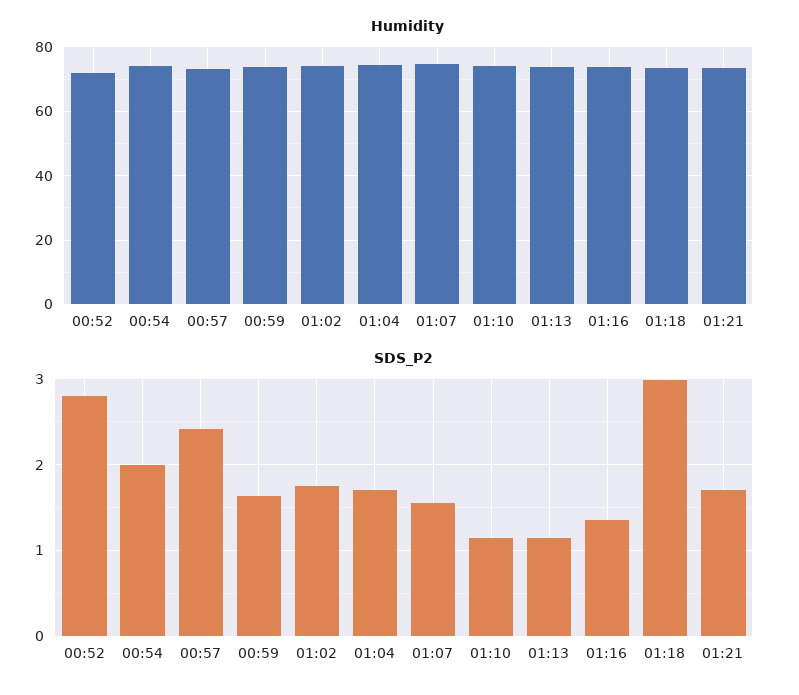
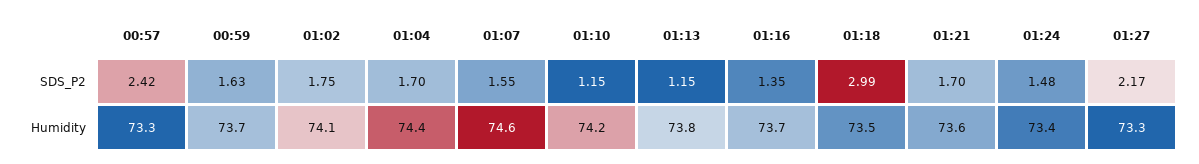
Humidity, 00:52: 72 -> none
Humidity, 00:54: 74 -> none
SDS_P2, 00:52: 2.8 -> none
SDS_P2, 00:54: 2 -> none
SDS_P2, 01:24: none -> 1.48
SDS_P2, 01:27: none -> 2.17
Humidity, 01:24: none -> 73.4
Humidity, 01:27: none -> 73.3

